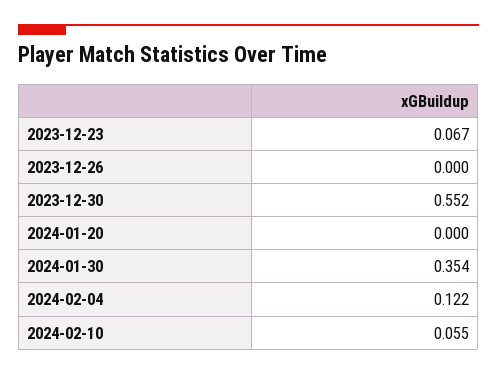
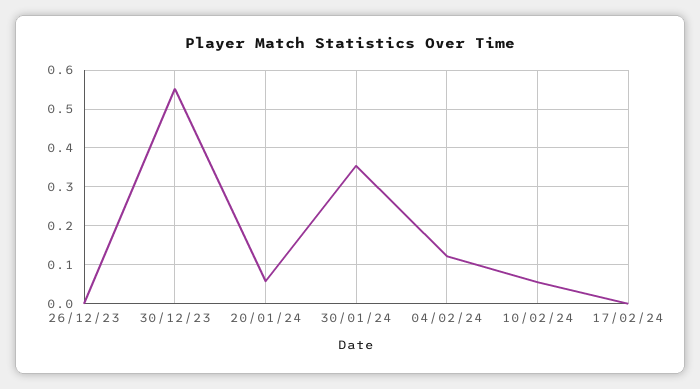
2023-12-23: 0.067 -> none
2024-01-20: 0 -> 0.06
17/02/24: none -> 0

